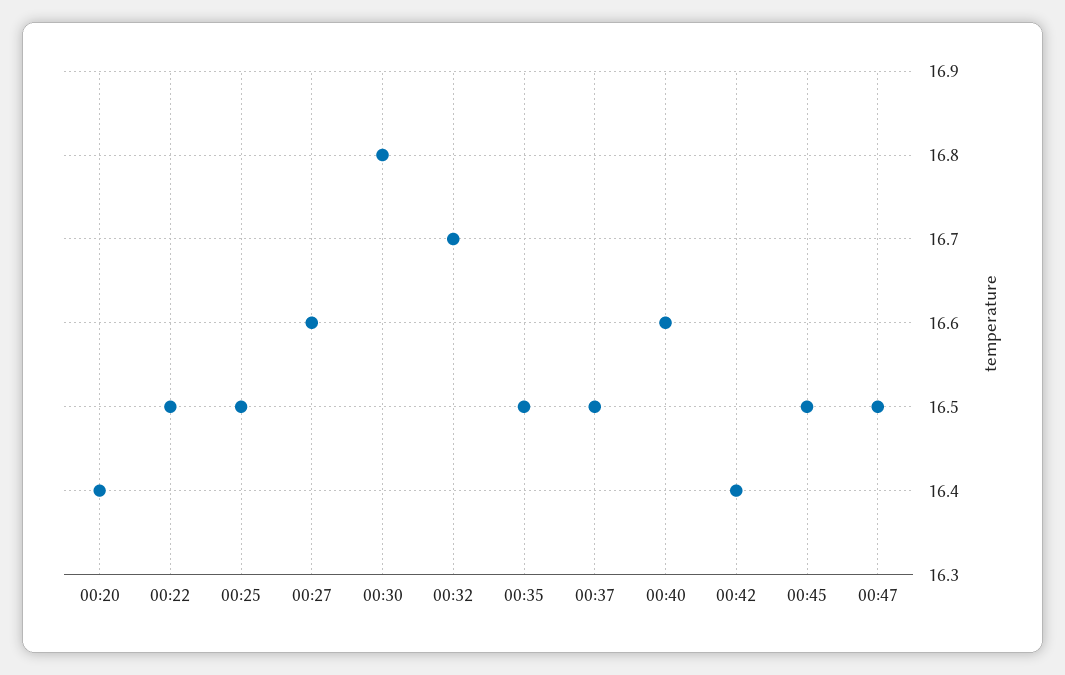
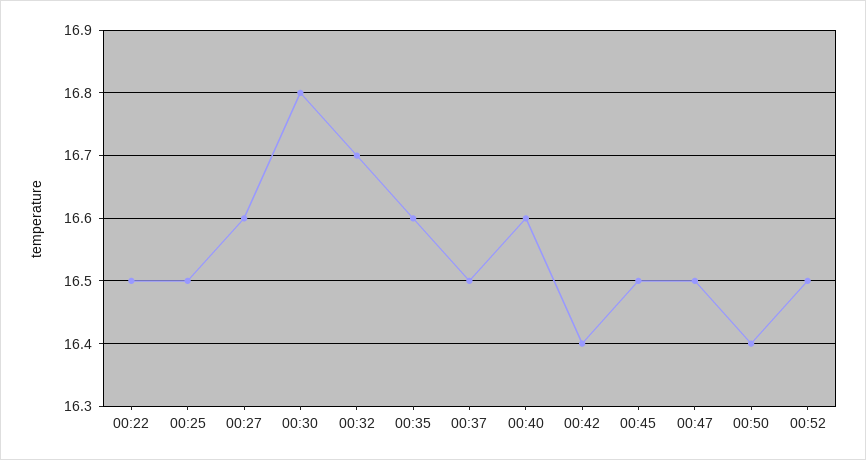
00:20: 16.4 -> none
00:35: 16.5 -> 16.6
00:50: none -> 16.4
00:52: none -> 16.5

